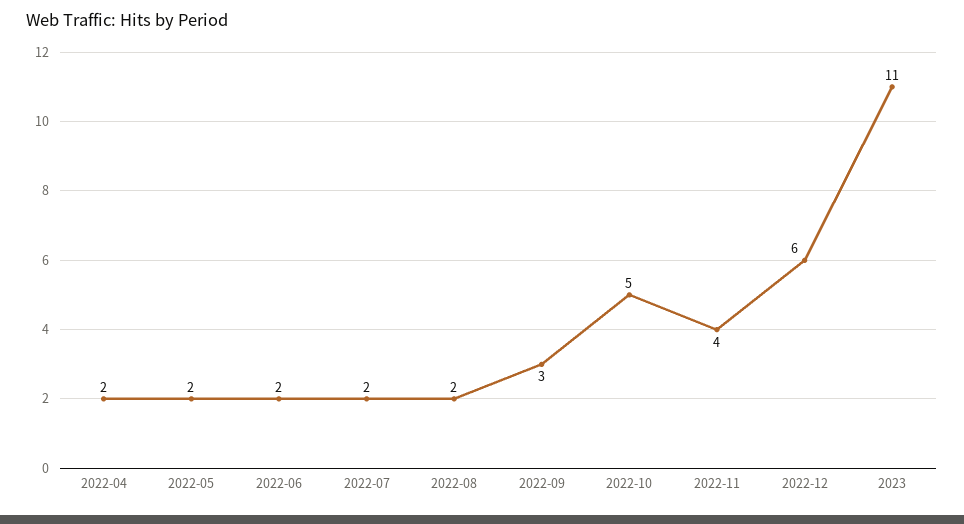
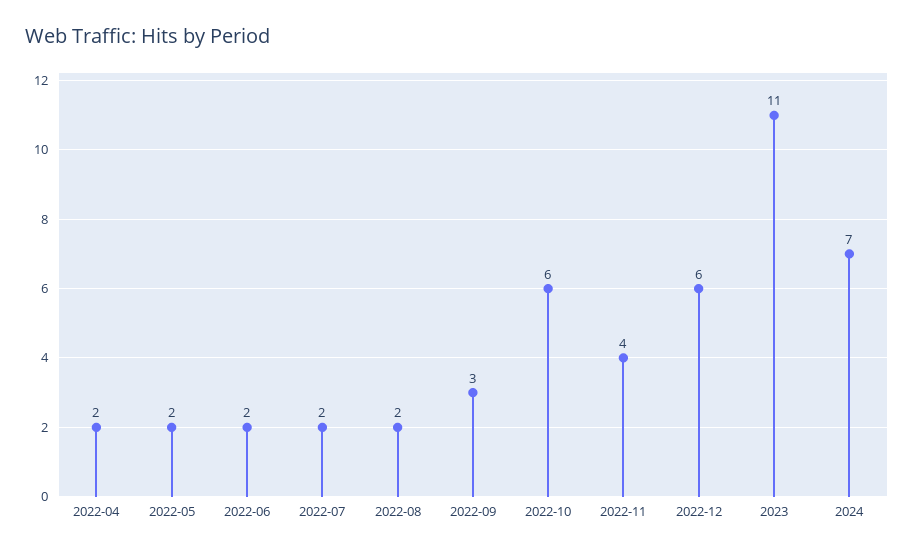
2022-10: 5 -> 6
2024: none -> 7

